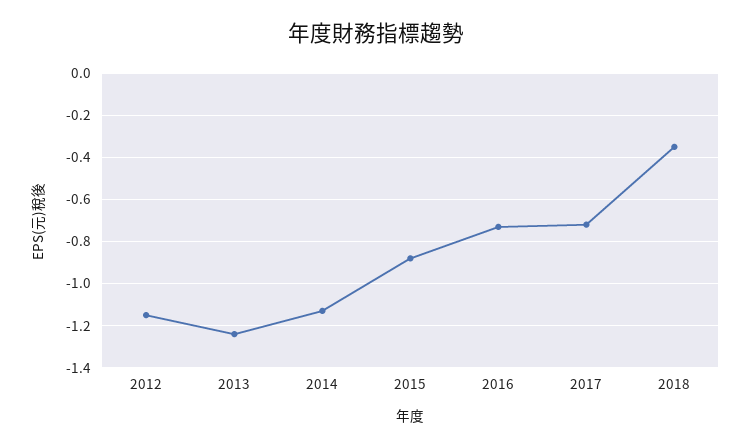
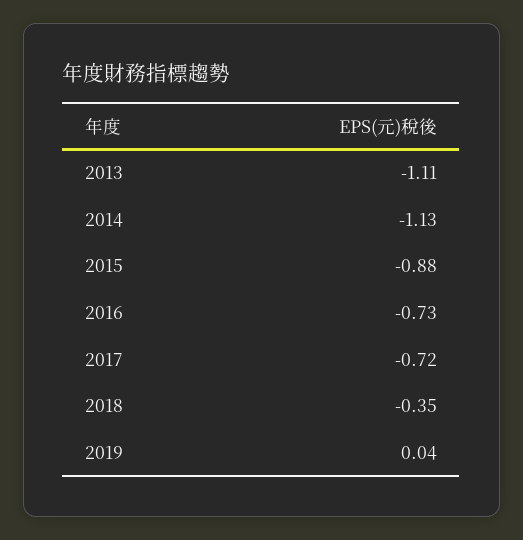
2012: -1.15 -> none
2013: -1.25 -> -1.11
2019: none -> 0.04

